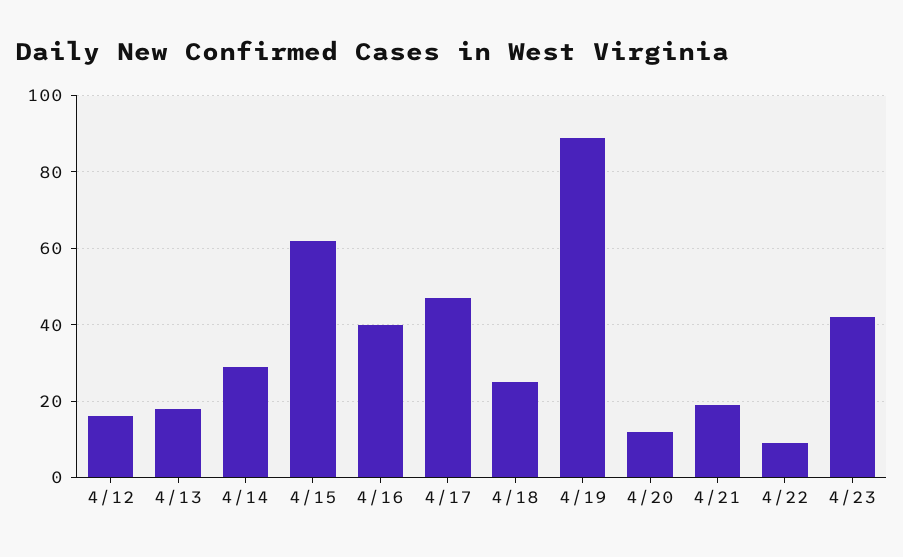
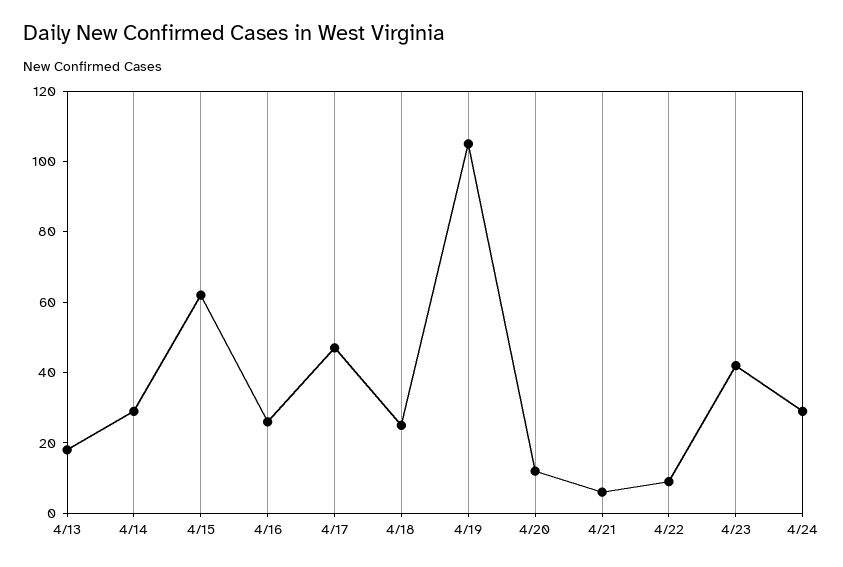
4/12: 15 -> none
4/16: 40 -> 25
4/19: 90 -> 105
4/21: 20 -> 5
4/24: none -> 30

